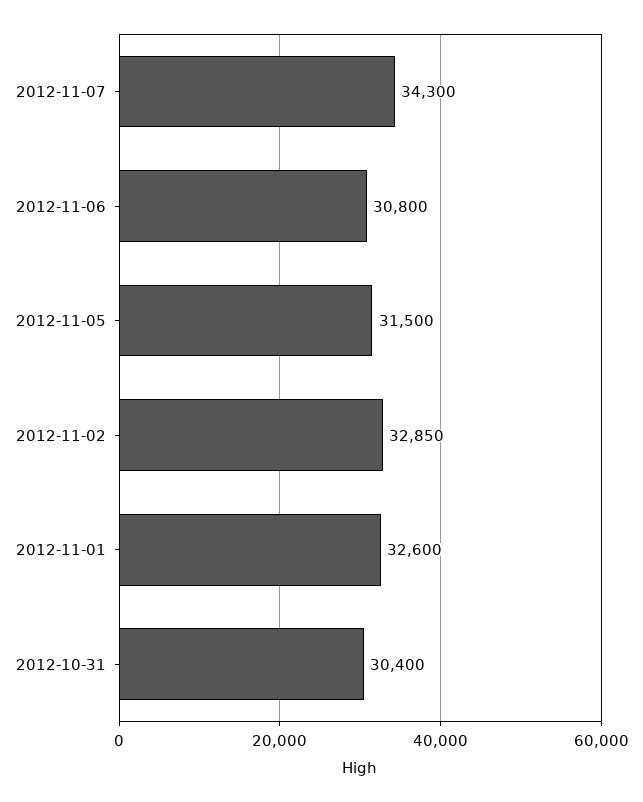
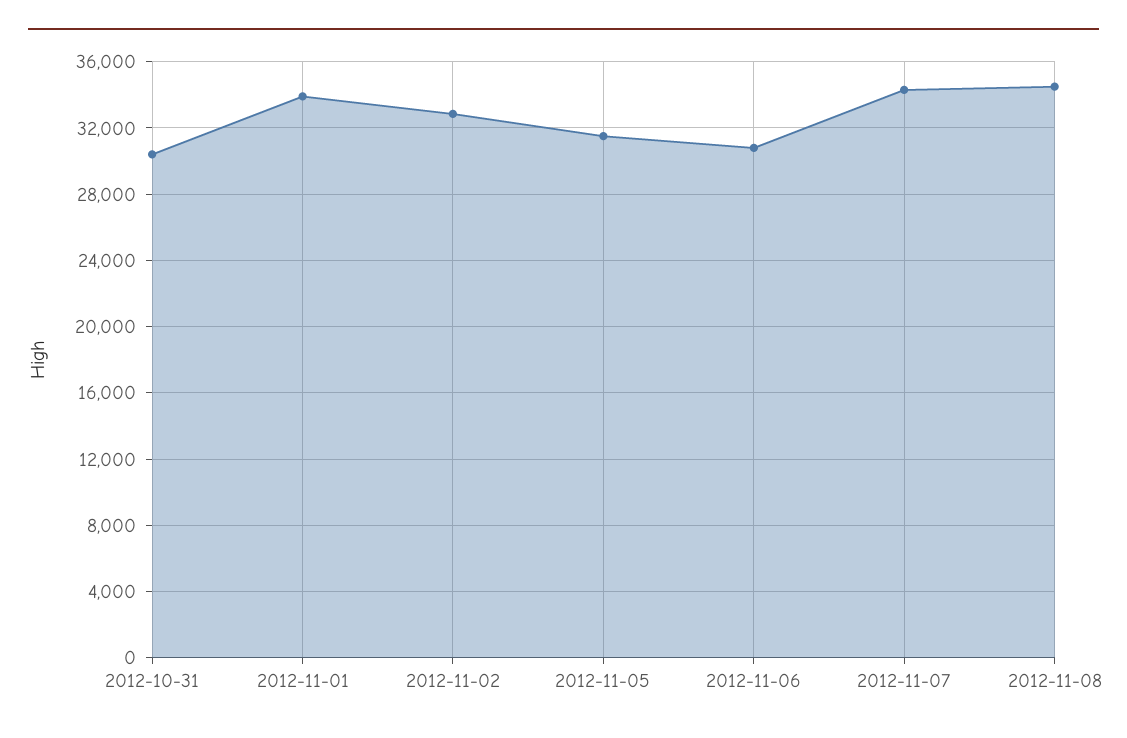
2012-11-01: 32600 -> 34000
2012-11-08: none -> 34500

